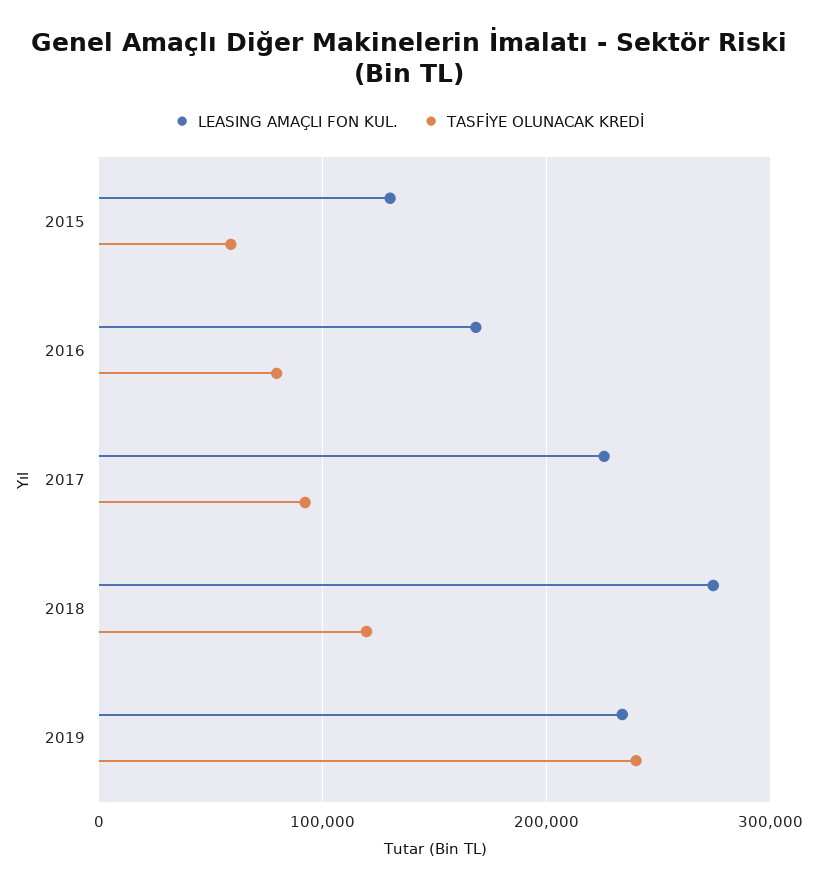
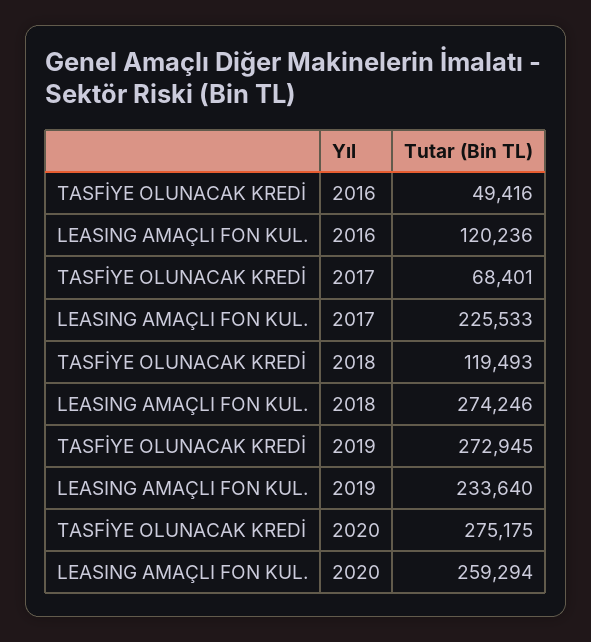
LEASING AMAÇLI FON KUL., 2015: 130000 -> none
TASFİYE OLUNACAK KREDİ, 2015: 60000 -> none
LEASING AMAÇLI FON KUL., 2016: 170000 -> 120236
TASFİYE OLUNACAK KREDİ, 2016: 80000 -> 49416
TASFİYE OLUNACAK KREDİ, 2017: 90000 -> 68401
TASFİYE OLUNACAK KREDİ, 2019: 240000 -> 272945
TASFİYE OLUNACAK KREDİ, 2020: none -> 275175
LEASING AMAÇLI FON KUL., 2020: none -> 259294

